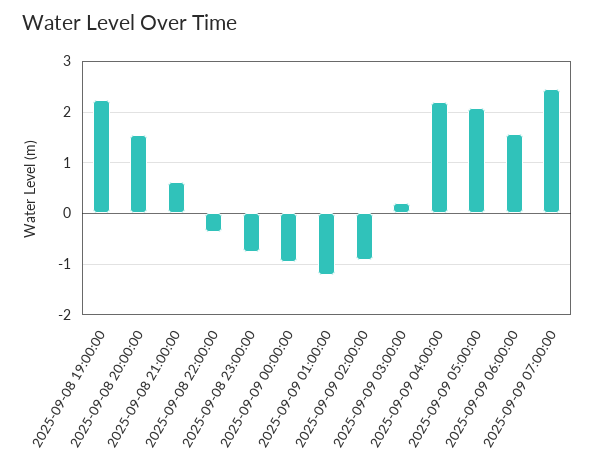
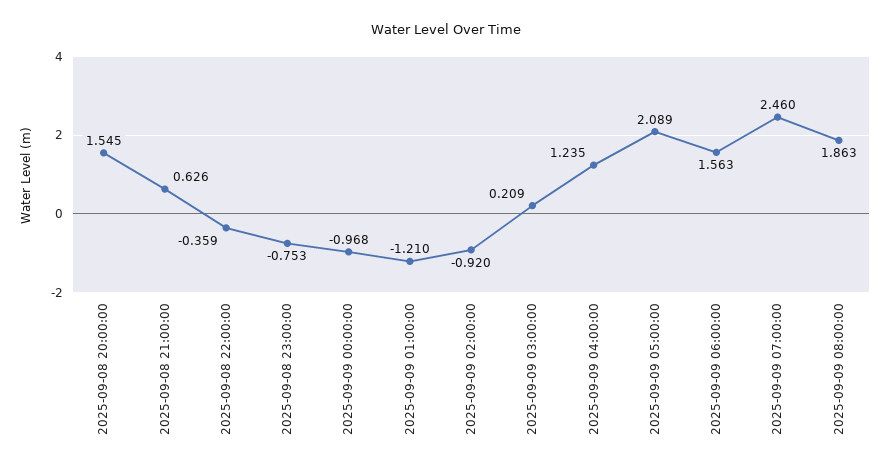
2025-09-08 19:00:00: 2.2 -> none
2025-09-09 04:00:00: 2.2 -> 1.235
2025-09-09 08:00:00: none -> 1.863

